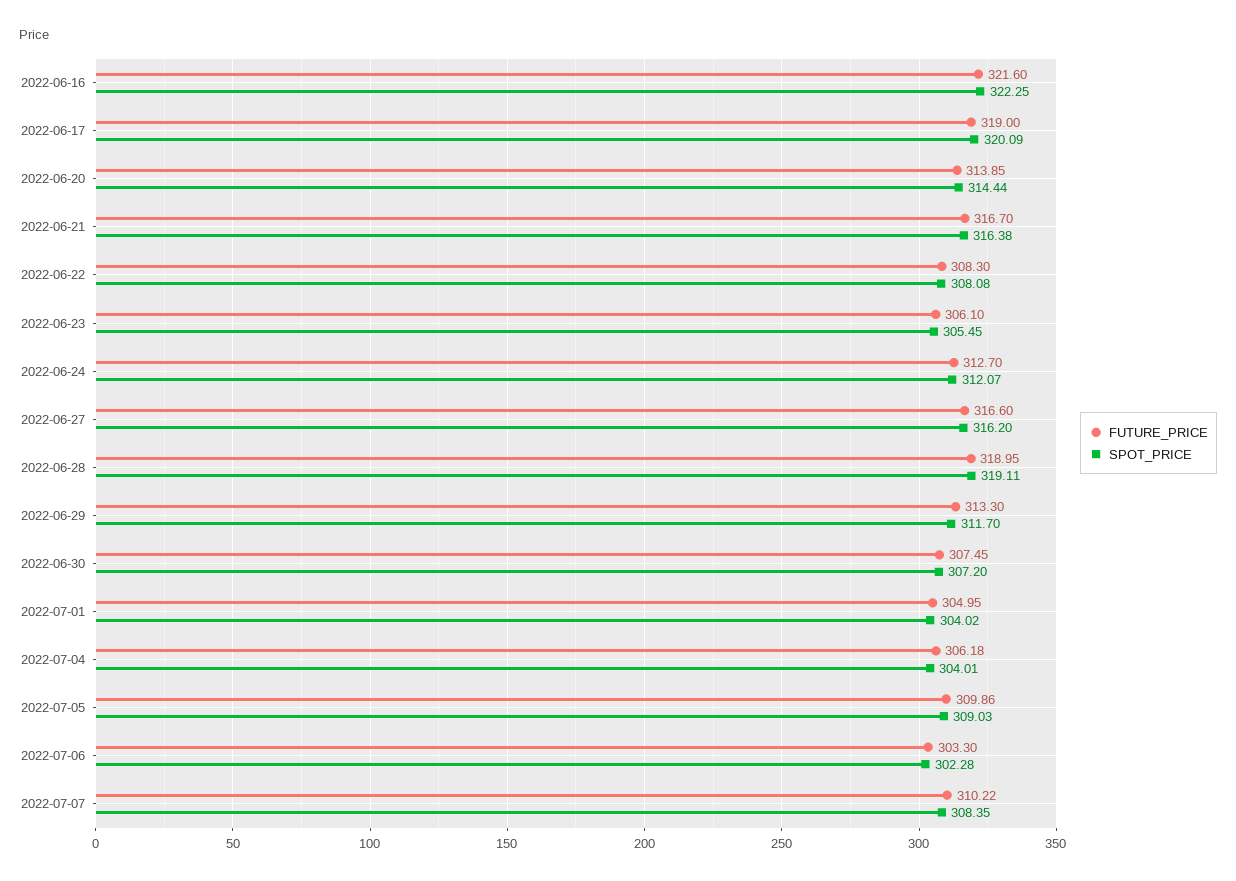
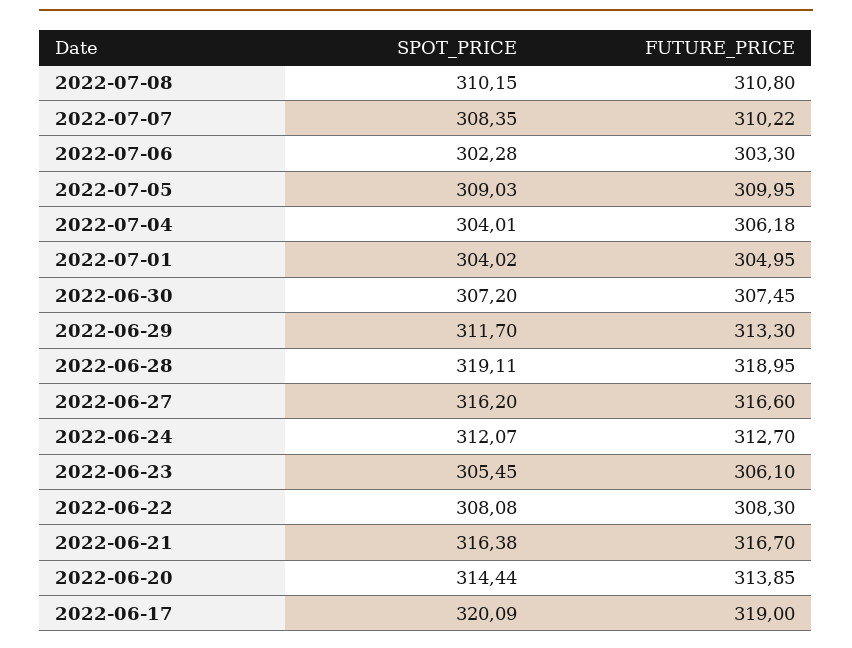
FUTURE_PRICE, 2022-06-16: 321.6 -> none
SPOT_PRICE, 2022-06-16: 322.25 -> none
FUTURE_PRICE, 2022-07-05: 309.86 -> 309.95
SPOT_PRICE, 2022-07-08: none -> 310.15
FUTURE_PRICE, 2022-07-08: none -> 310.8

